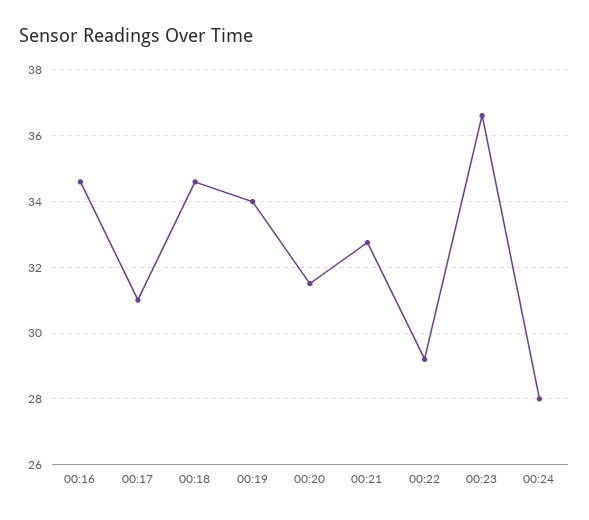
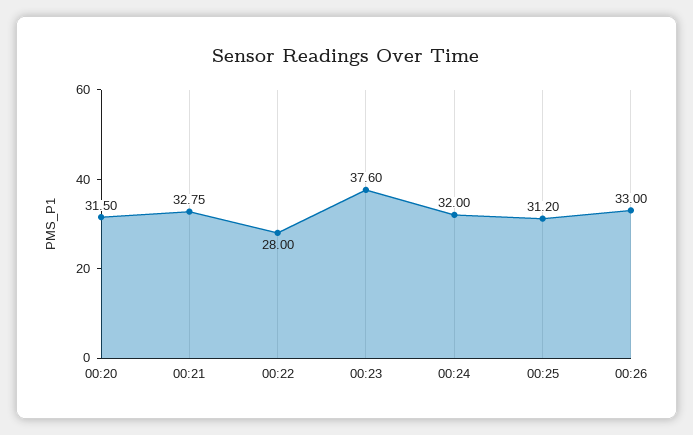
00:16: 34.6 -> none
00:17: 31 -> none
00:18: 34.6 -> none
00:19: 34 -> none
00:22: 29.2 -> 28
00:23: 36.6 -> 37.6
00:24: 28 -> 32
00:25: none -> 31.2
00:26: none -> 33

